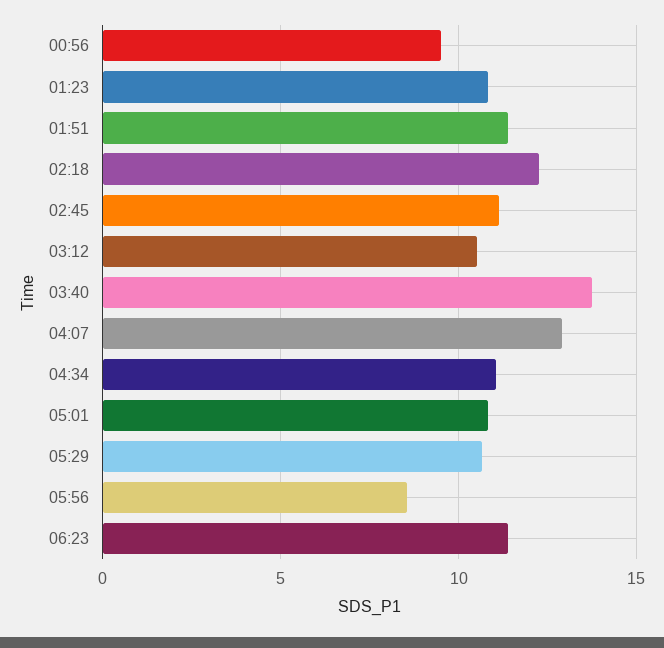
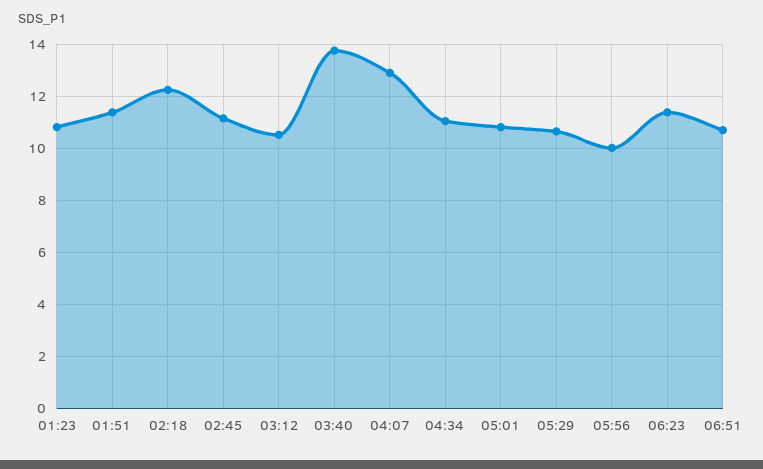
00:56: 9.5 -> none
05:56: 8.5 -> 10
06:51: none -> 10.75

